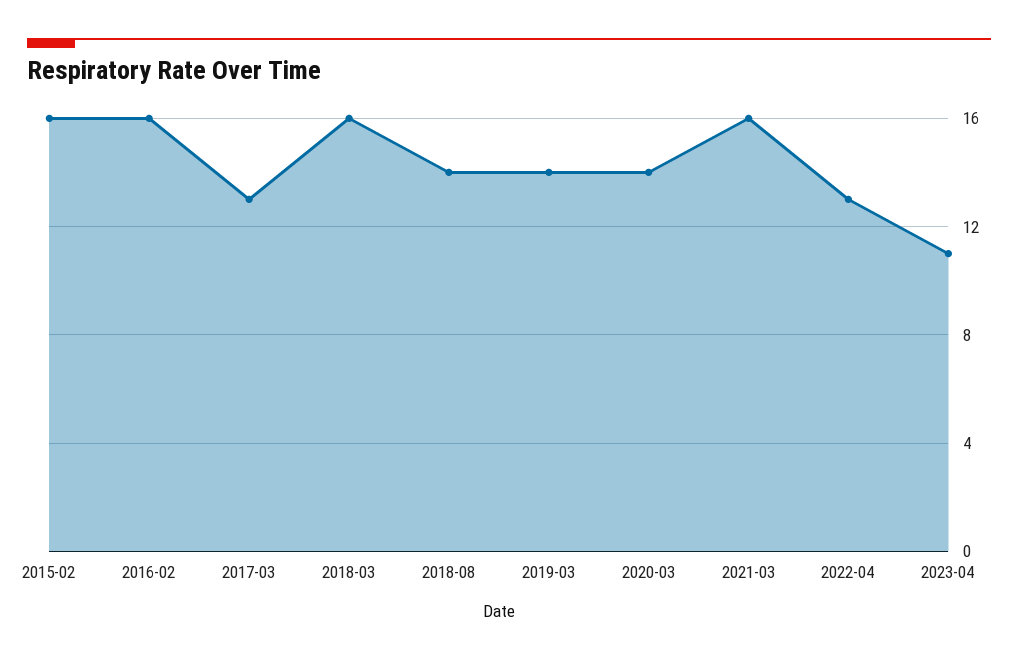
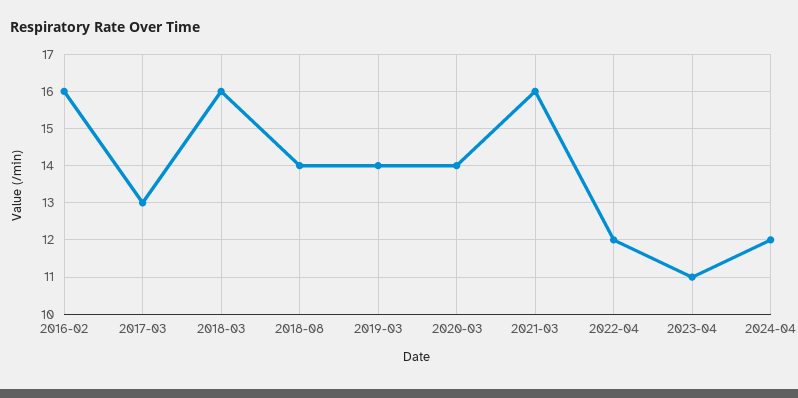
2015-02: 16 -> none
2022-04: 13 -> 12
2024-04: none -> 12

